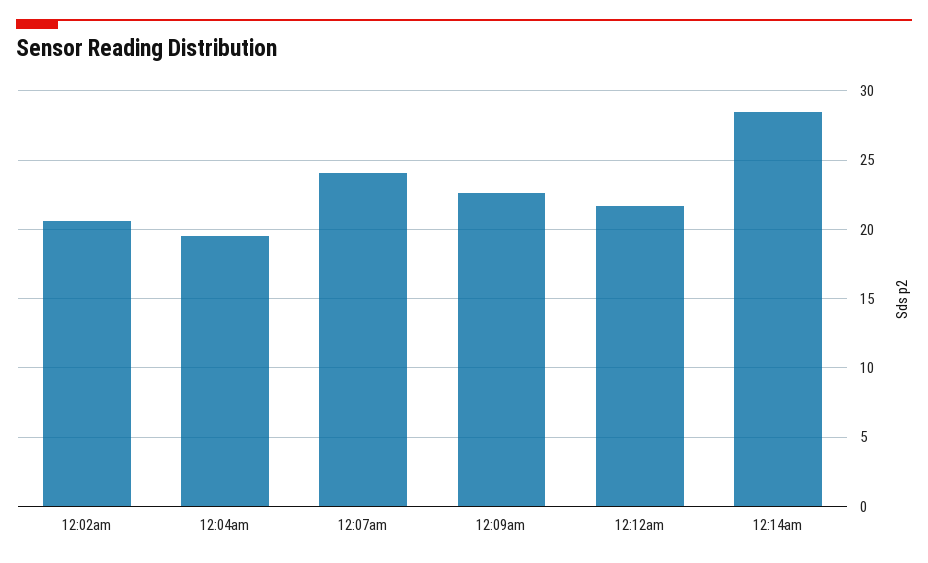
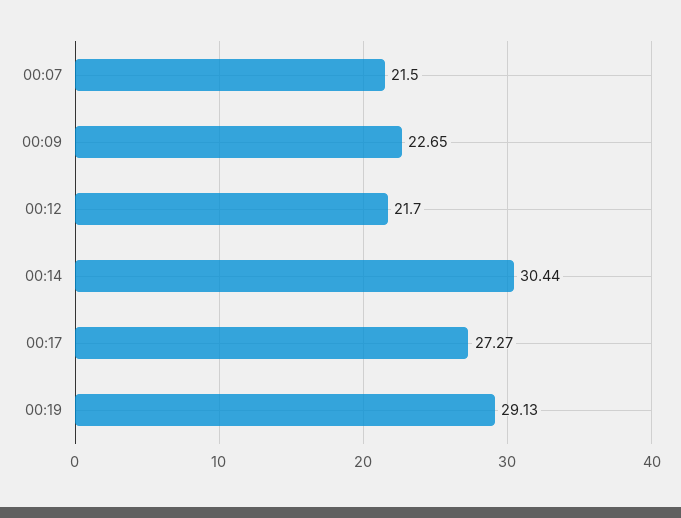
12:02am: 20.5 -> none
12:04am: 19.5 -> none
12:07am: 24 -> 21.5
12:14am: 28.5 -> 30.44
00:17: none -> 27.27
00:19: none -> 29.13

